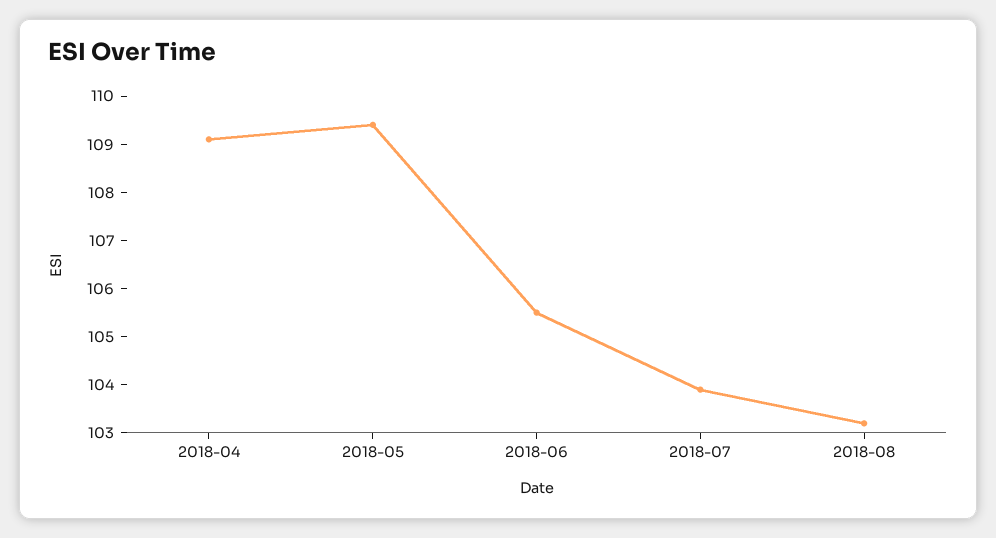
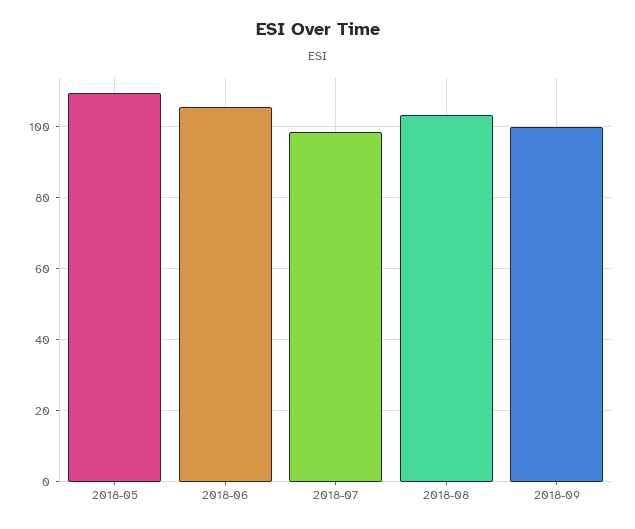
2018-04: 109 -> none
2018-07: 104 -> 98
2018-09: none -> 100

